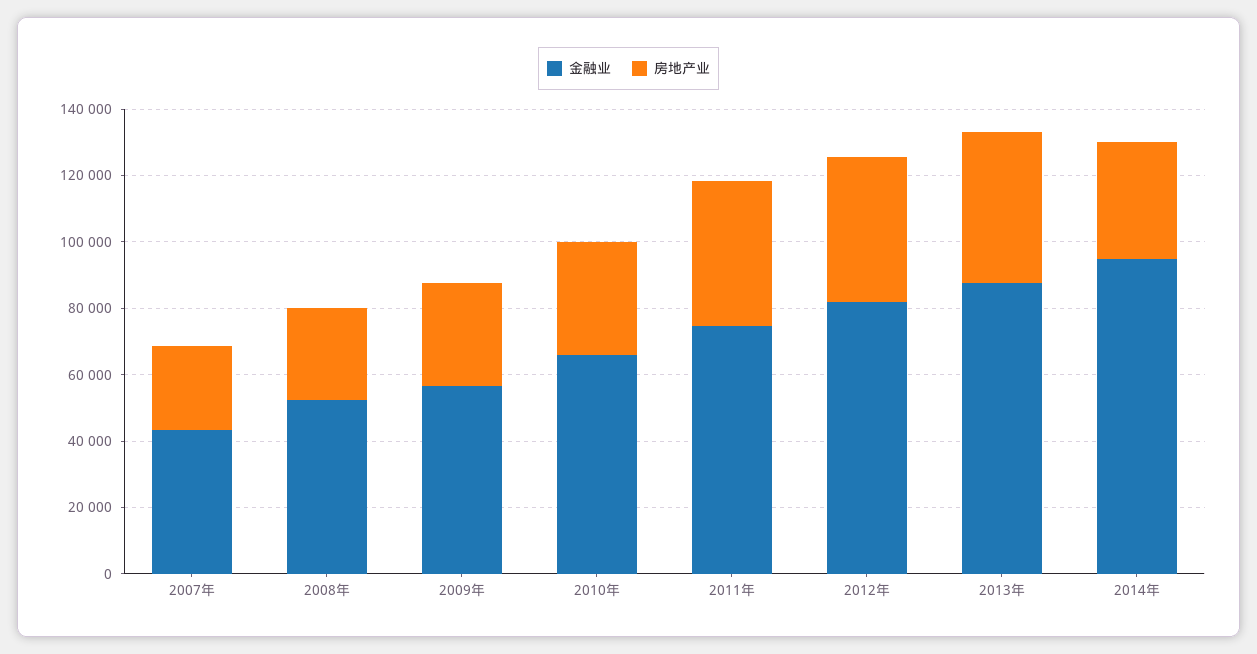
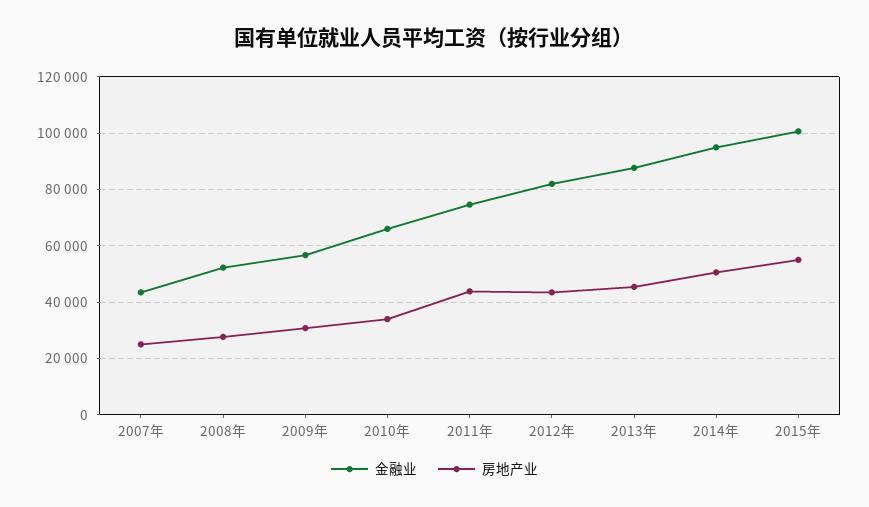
房地产业, 2014年: 35000 -> 50000
金融业, 2015年: none -> 100000
房地产业, 2015年: none -> 55000

